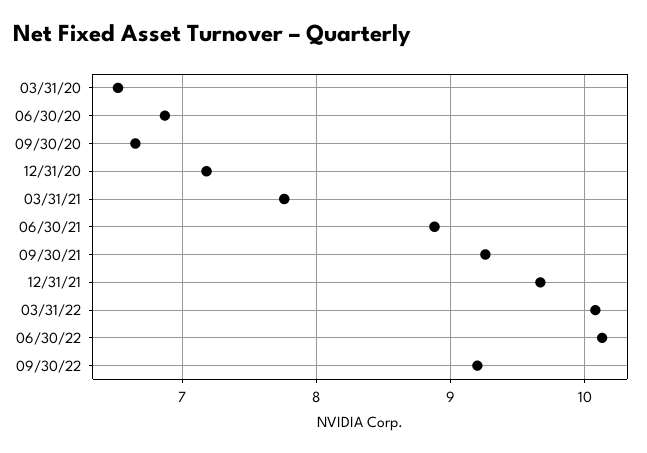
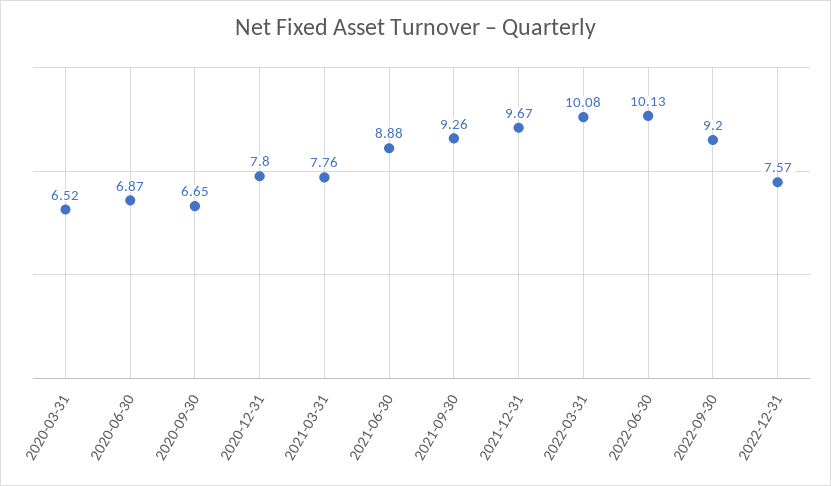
12/31/20: 7.2 -> 7.8
2022-12-31: none -> 7.57

